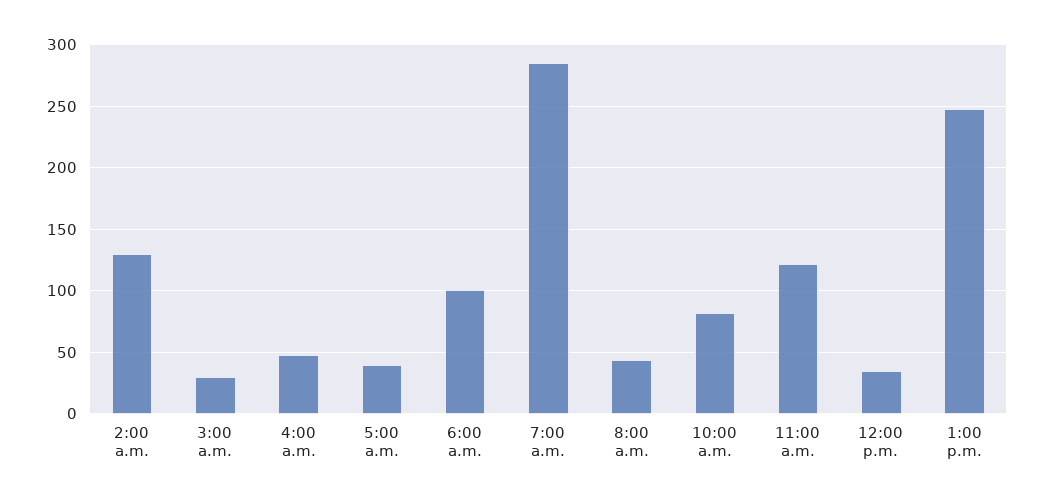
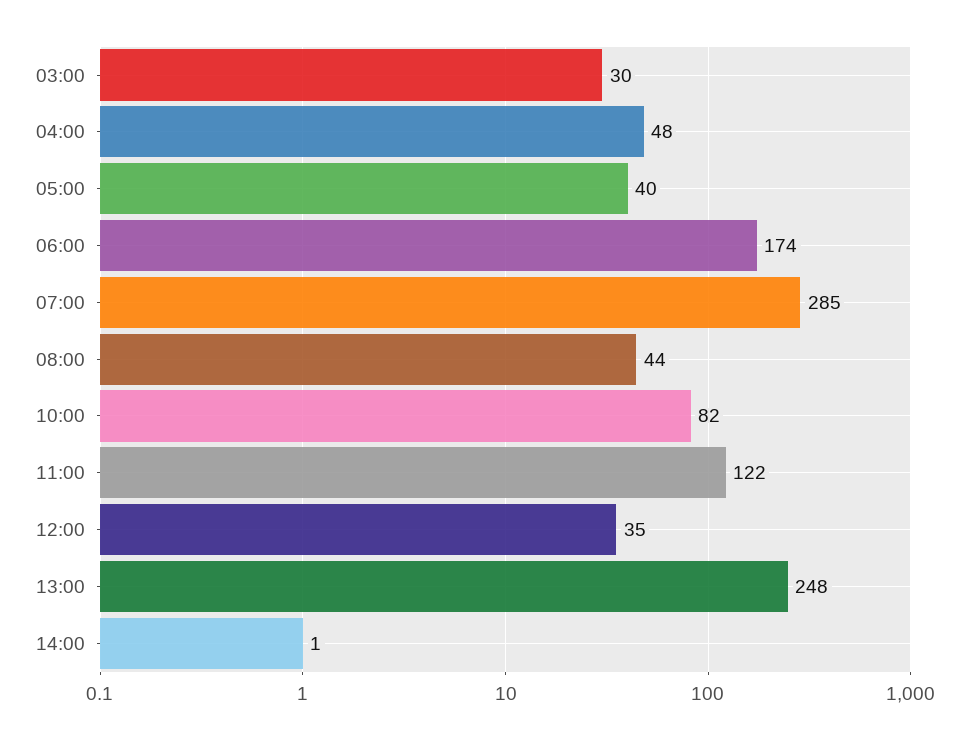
2:00 a.m.: 130 -> none
6:00 a.m.: 100 -> 174
14:00: none -> 1

